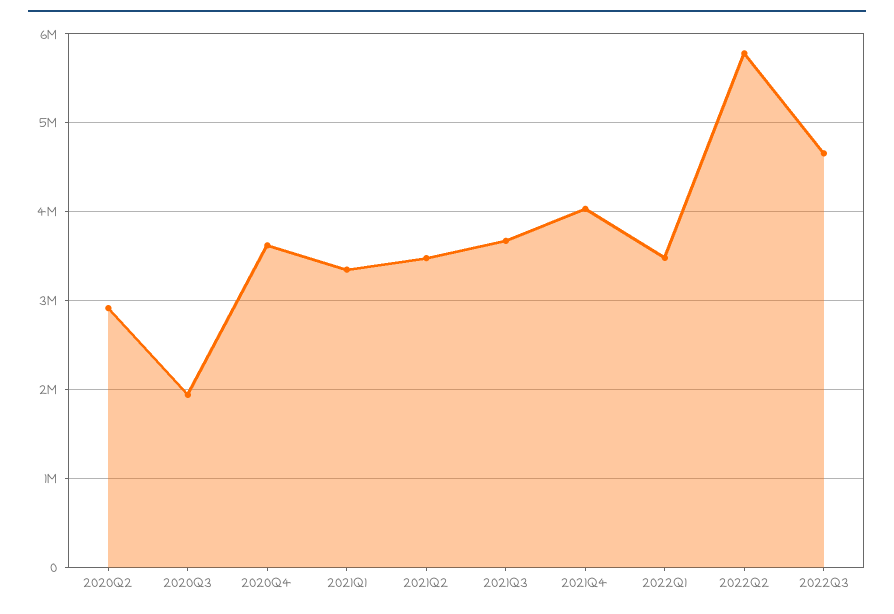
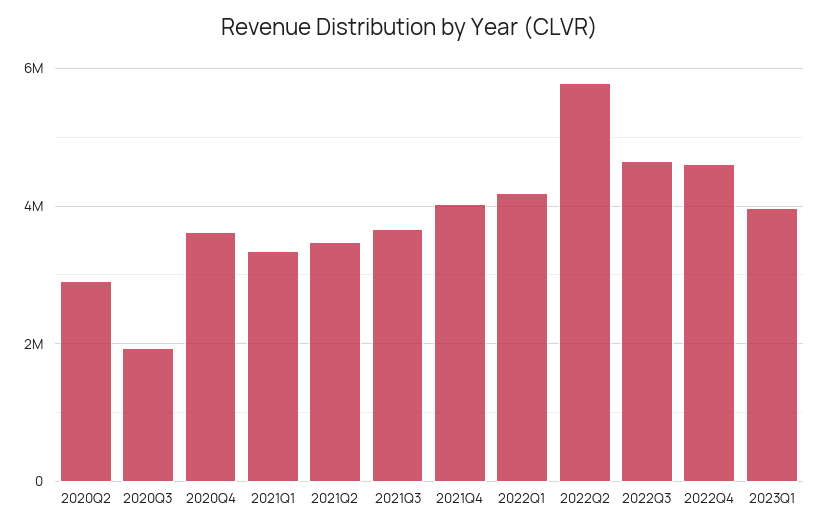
2022Q1: 3500000 -> 4200000
2022Q4: none -> 4600000
2023Q1: none -> 4000000

